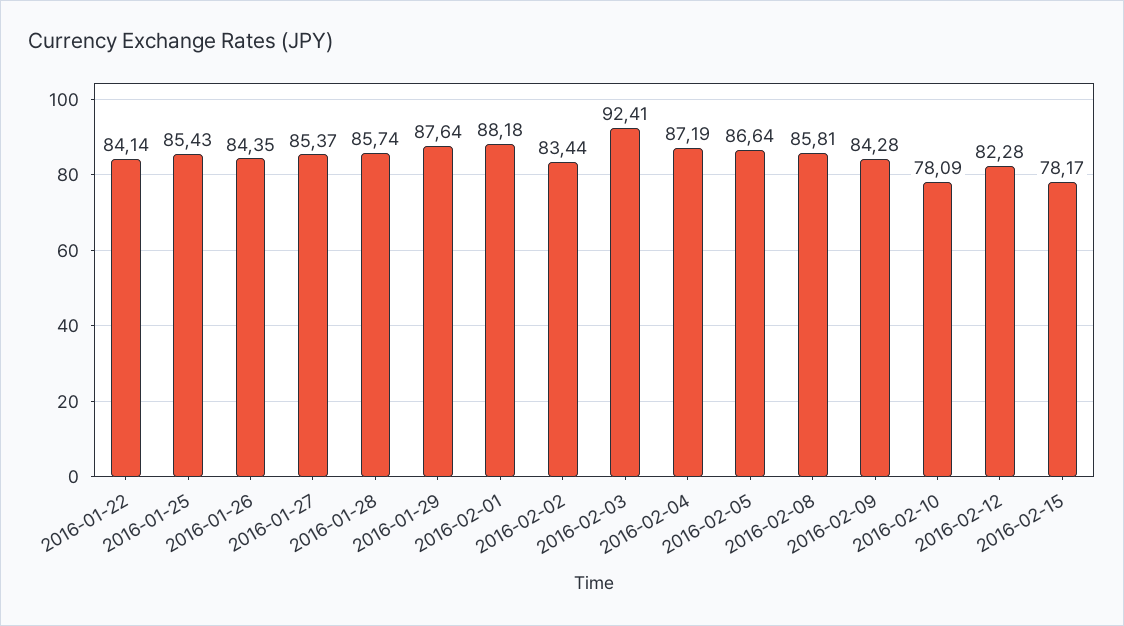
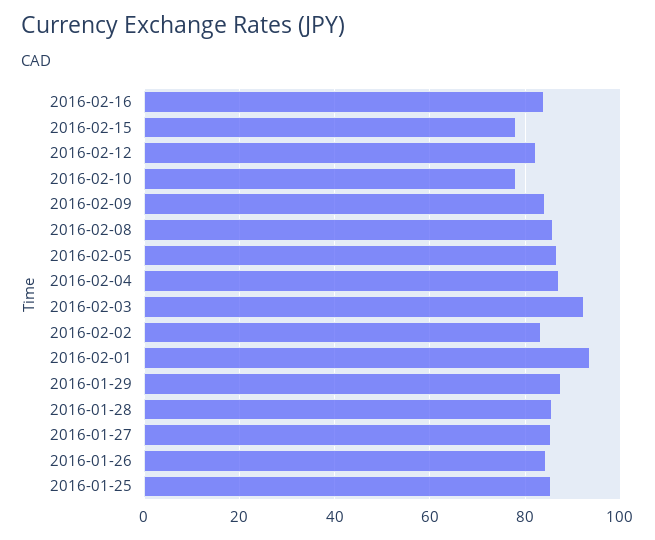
2016-01-22: 84.14 -> none
2016-02-01: 88.18 -> 94
2016-02-16: none -> 84

